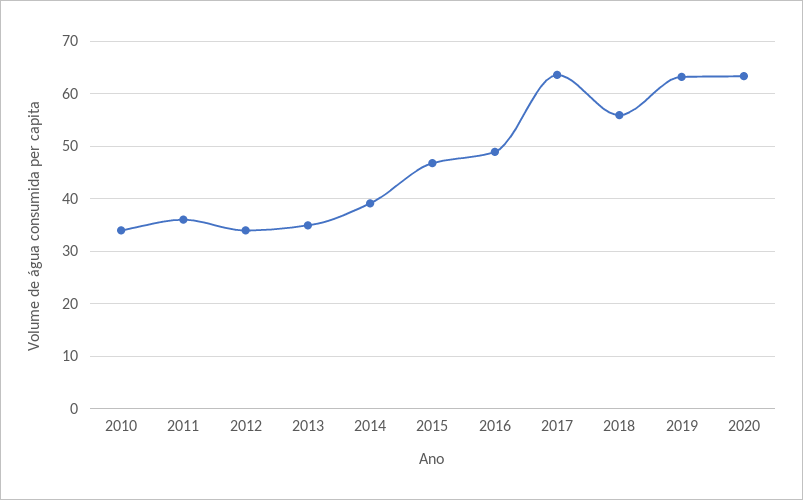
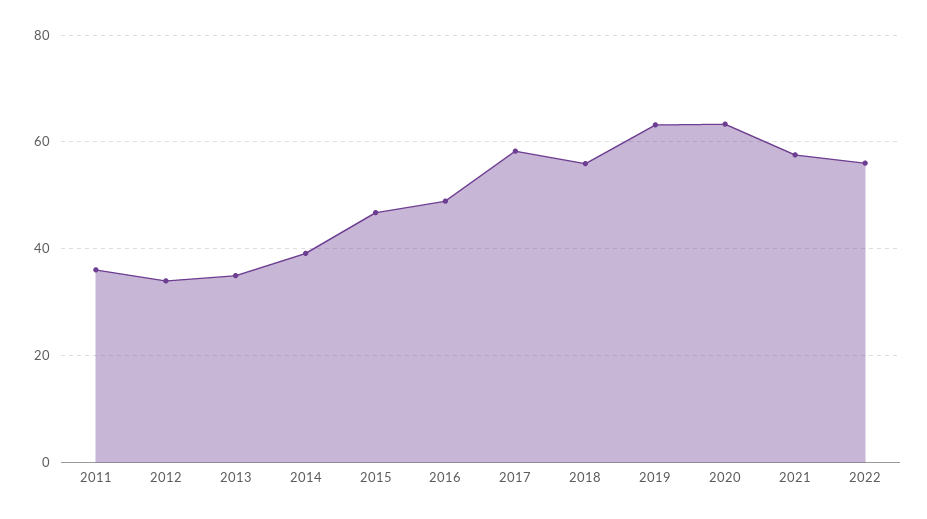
2010: 34 -> none
2017: 64 -> 58
2021: none -> 58
2022: none -> 56

